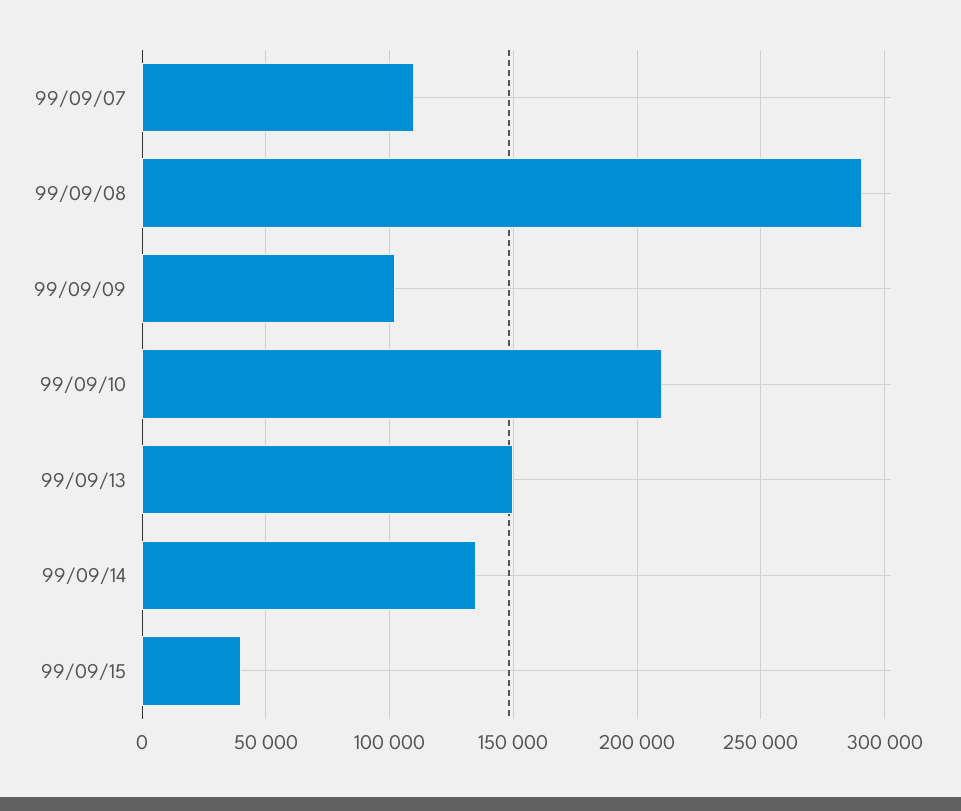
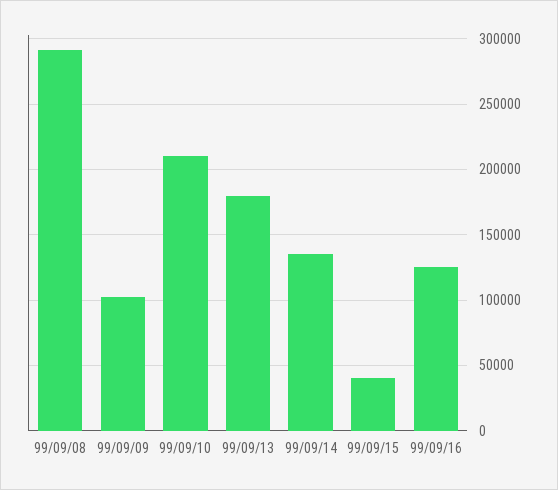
99/09/07: 110000 -> none
99/09/13: 150000 -> 180000
99/09/16: none -> 125000

